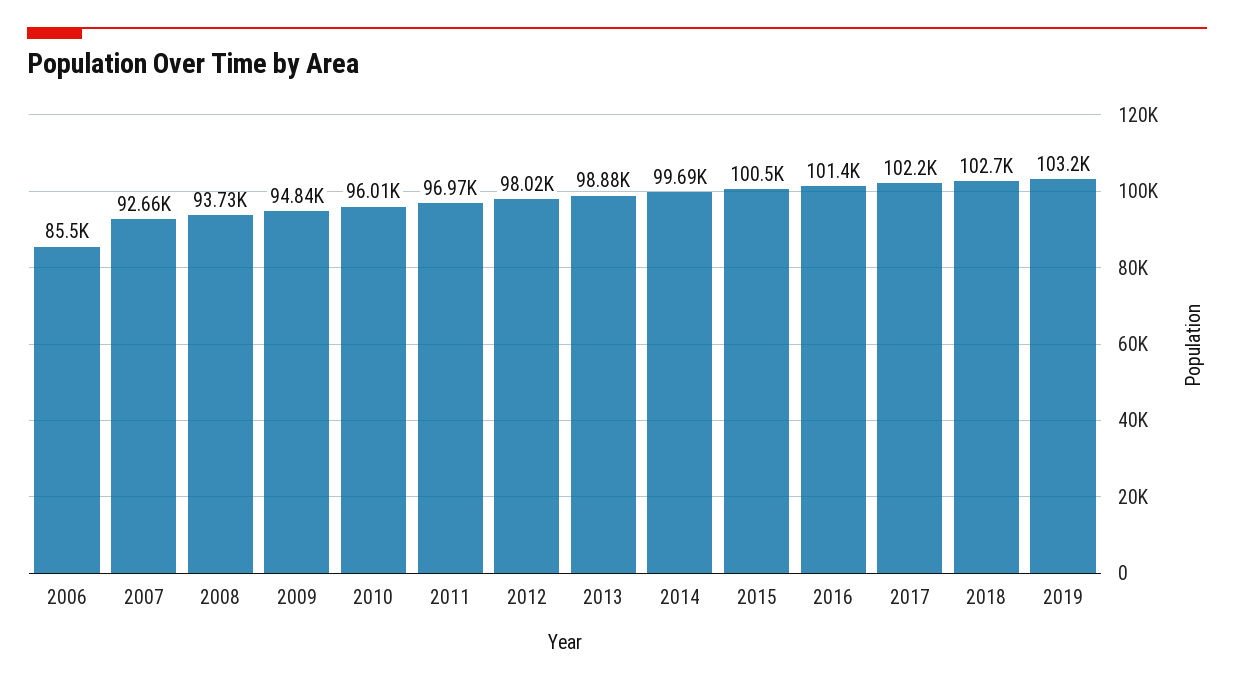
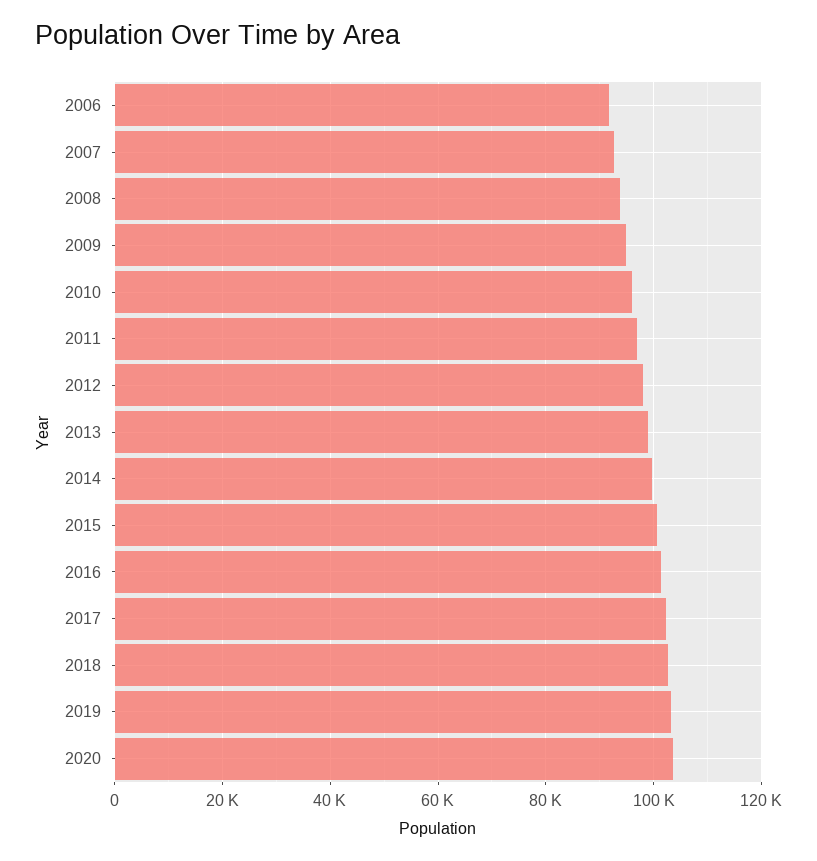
2006: 85500 -> 92000
2020: none -> 104000

